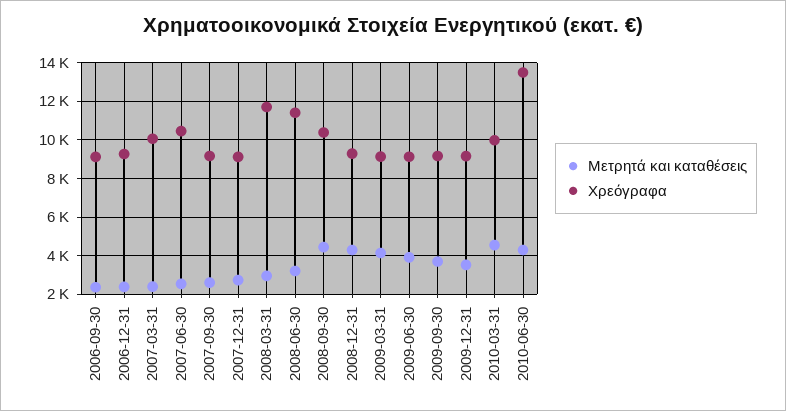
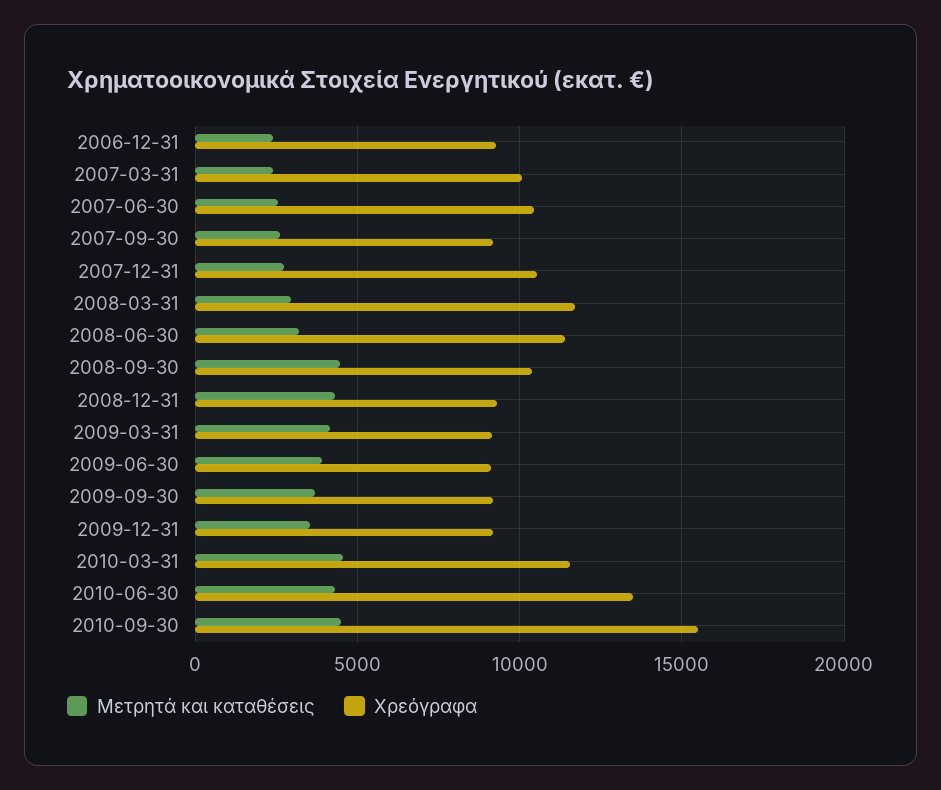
Μετρητά και καταθέσεις, 2006-09-30: 2500 -> none
Χρεόγραφα, 2006-09-30: 9000 -> none
Χρεόγραφα, 2007-12-31: 9000 -> 10500
Χρεόγραφα, 2010-03-31: 10000 -> 11500
Μετρητά και καταθέσεις, 2010-09-30: none -> 4500
Χρεόγραφα, 2010-09-30: none -> 15500

